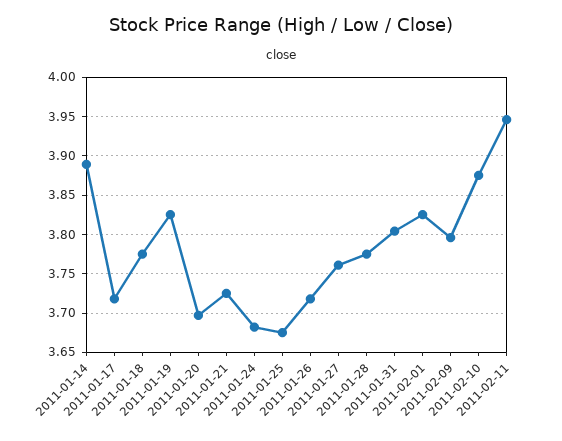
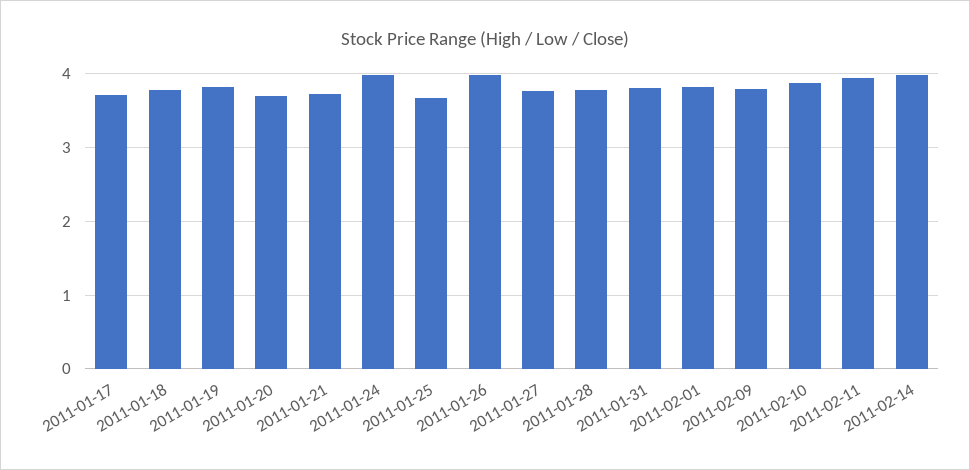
2011-01-14: 3.89 -> none
2011-01-24: 3.68 -> 4
2011-01-26: 3.72 -> 4
2011-02-14: none -> 4

